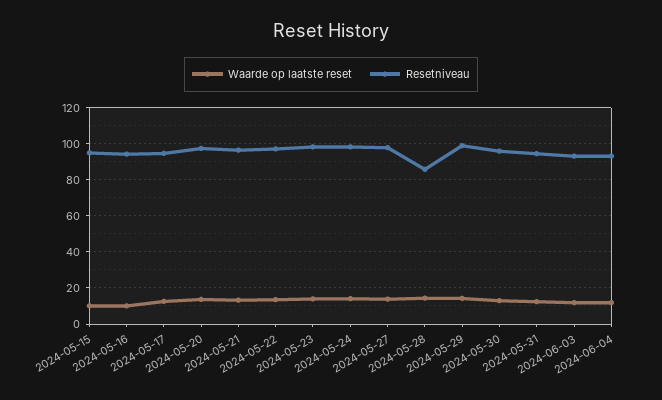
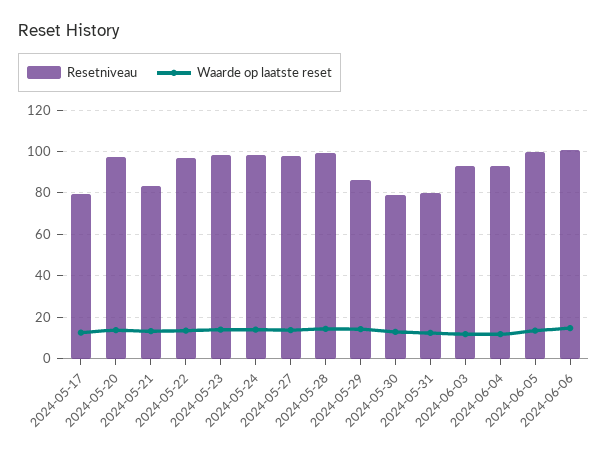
Waarde op laatste reset, 2024-05-15: 10 -> none
Resetniveau, 2024-05-15: 95 -> none
Waarde op laatste reset, 2024-05-16: 10 -> none
Resetniveau, 2024-05-16: 95 -> none
Resetniveau, 2024-05-17: 95 -> 80
Resetniveau, 2024-05-21: 95 -> 85
Resetniveau, 2024-05-28: 85 -> 100
Resetniveau, 2024-05-29: 100 -> 85
Resetniveau, 2024-05-30: 95 -> 80
Resetniveau, 2024-05-31: 95 -> 80
Resetniveau, 2024-06-05: none -> 100
Waarde op laatste reset, 2024-06-05: none -> 15
Resetniveau, 2024-06-06: none -> 100
Waarde op laatste reset, 2024-06-06: none -> 15

